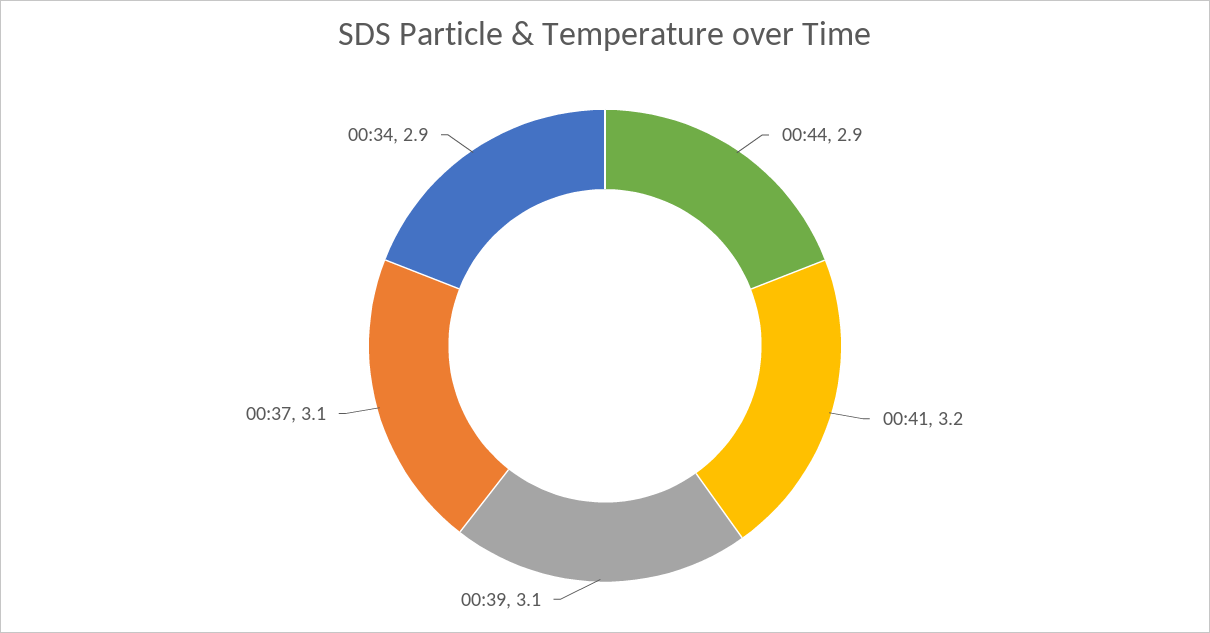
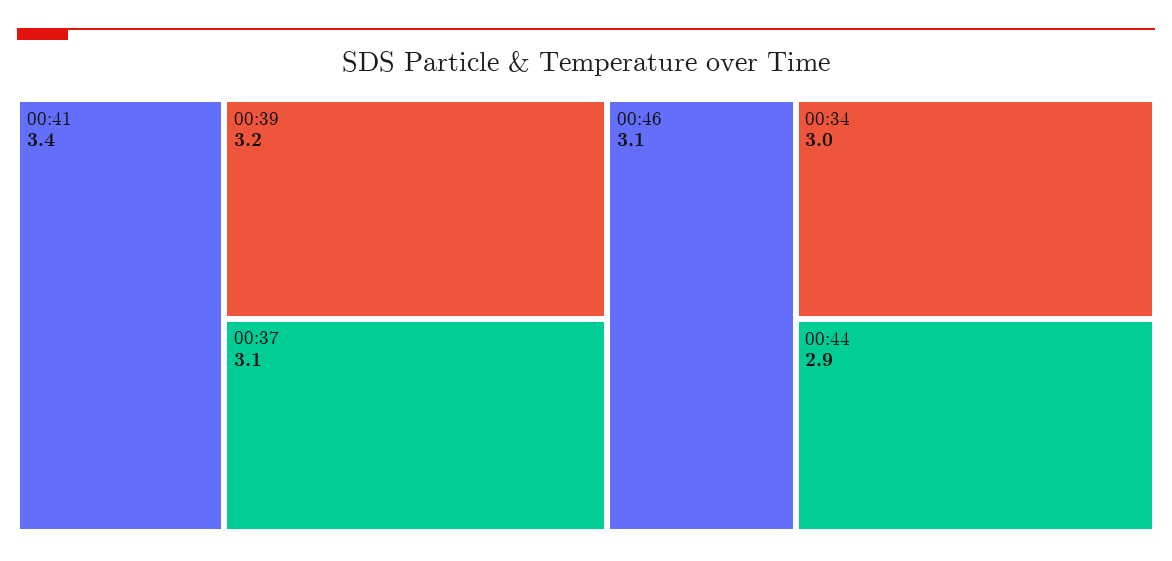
00:41: 3.2 -> 3.4
00:39: 3.1 -> 3.2
00:34: 2.9 -> 3
00:46: none -> 3.1

